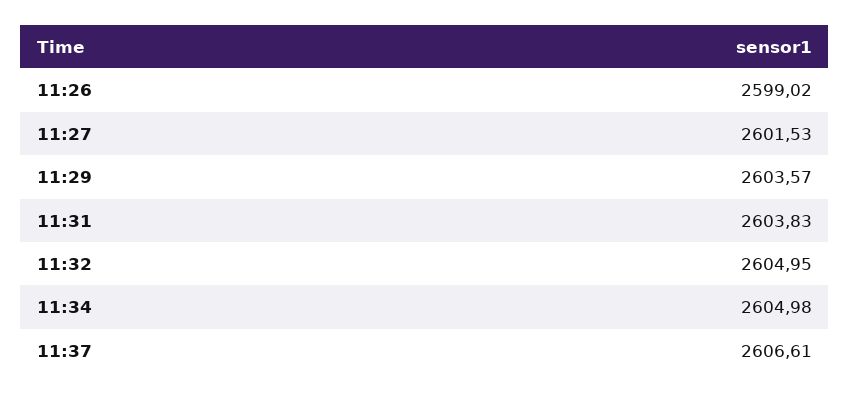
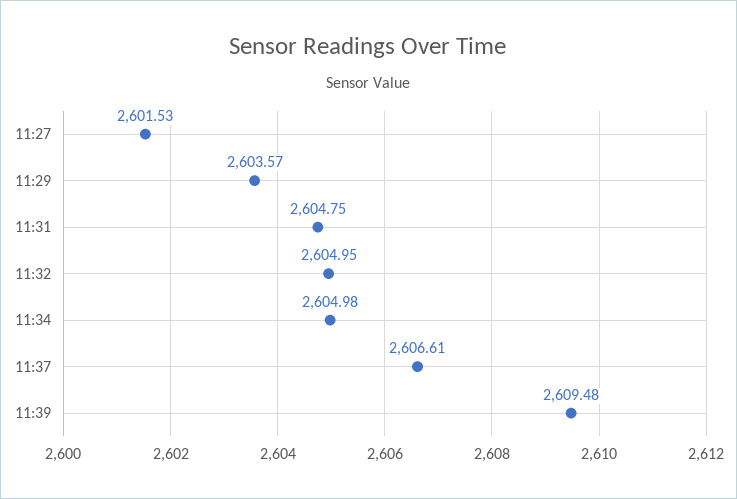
11:26: 2599.02 -> none
11:31: 2603.83 -> 2604.75
11:39: none -> 2609.48

